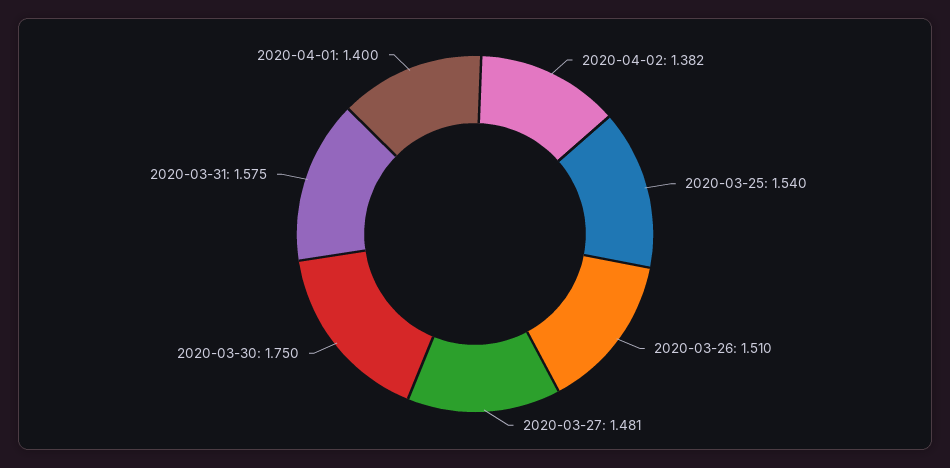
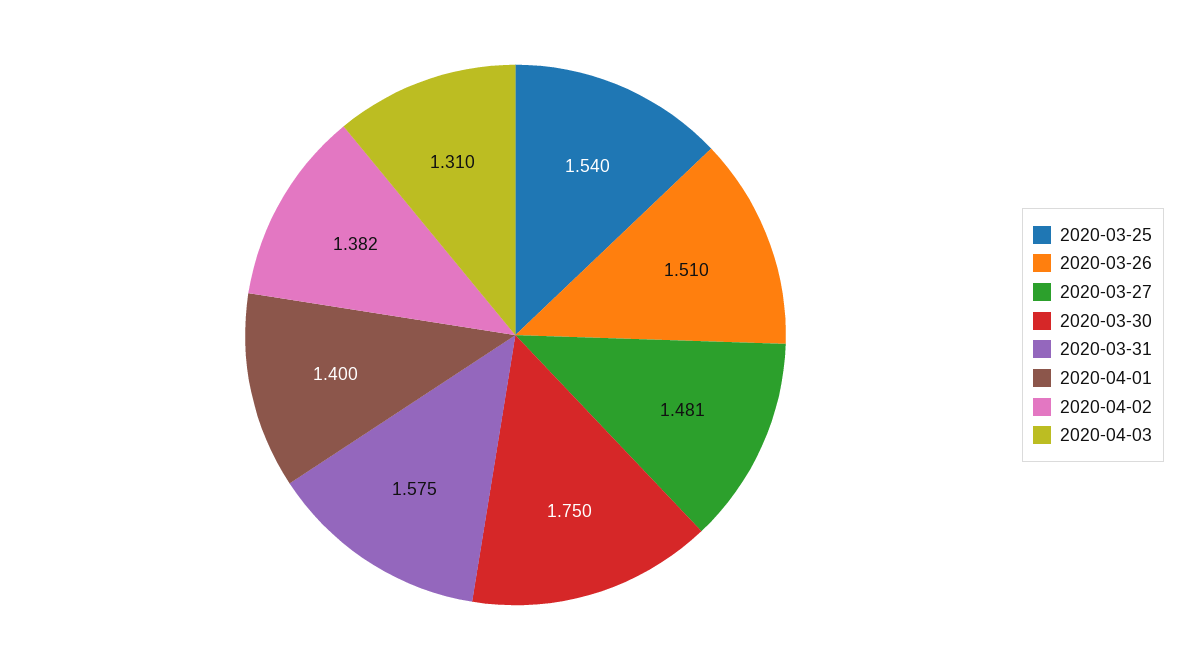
2020-04-03: none -> 1.31

